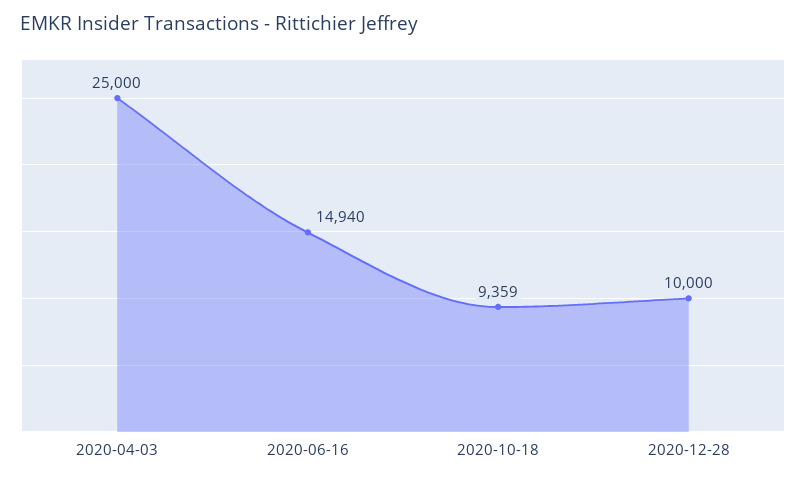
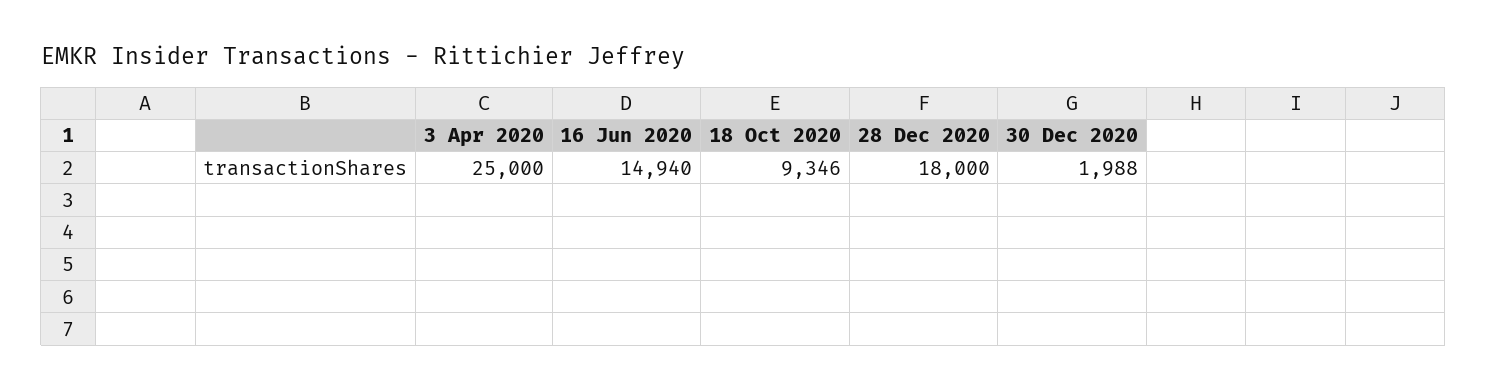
2020-10-18: 9359 -> 9346
2020-12-28: 10000 -> 18000
30 Dec 2020: none -> 1988

